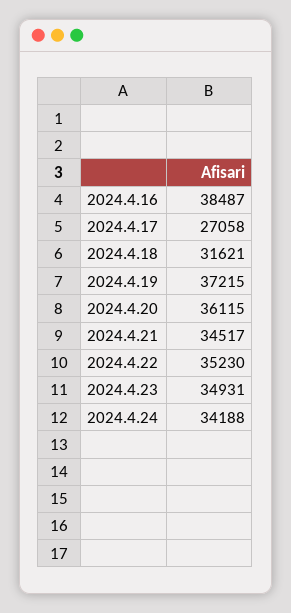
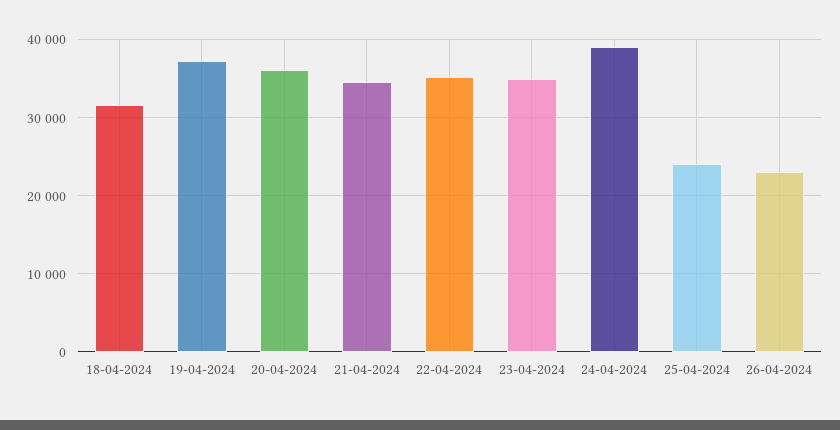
2024.4.16: 38487 -> none
2024.4.17: 27058 -> none
2024.4.24: 34188 -> 39000
25-04-2024: none -> 24000
26-04-2024: none -> 23000

